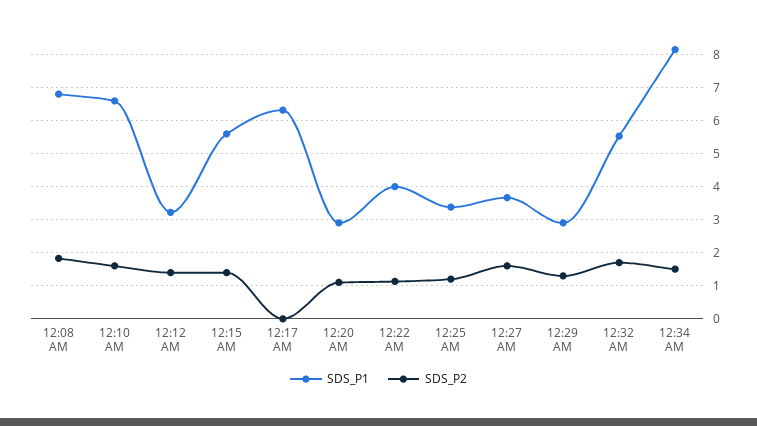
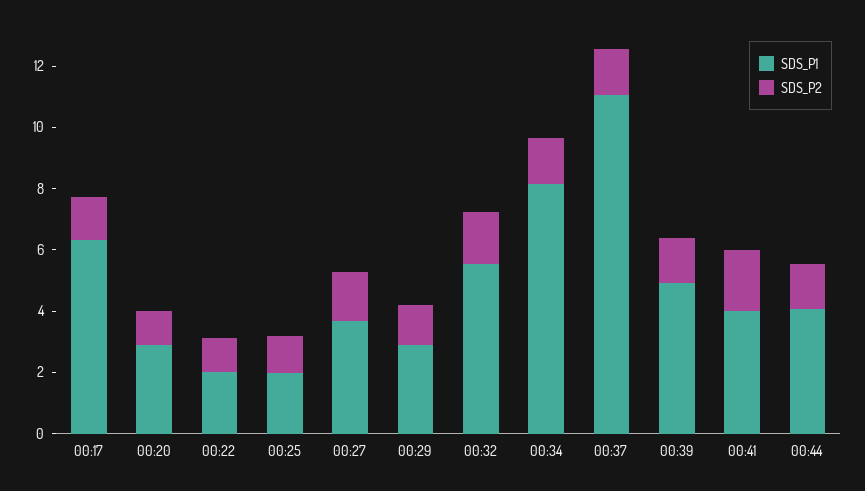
SDS_P1, 12:08 AM: 6.8 -> none
SDS_P2, 12:08 AM: 1.8 -> none
SDS_P1, 12:10 AM: 6.6 -> none
SDS_P2, 12:10 AM: 1.6 -> none
SDS_P1, 12:12 AM: 3.2 -> none
SDS_P2, 12:12 AM: 1.4 -> none
SDS_P1, 12:15 AM: 5.6 -> none
SDS_P2, 12:15 AM: 1.4 -> none
SDS_P2, 12:17 AM: 0 -> 1.5
SDS_P1, 12:22 AM: 4 -> 2
SDS_P1, 12:25 AM: 3.4 -> 2
SDS_P1, 00:37: none -> 11
SDS_P2, 00:37: none -> 1.5
SDS_P1, 00:39: none -> 5
SDS_P2, 00:39: none -> 1.5
SDS_P1, 00:41: none -> 4
SDS_P2, 00:41: none -> 2
SDS_P1, 00:44: none -> 4
SDS_P2, 00:44: none -> 1.5

